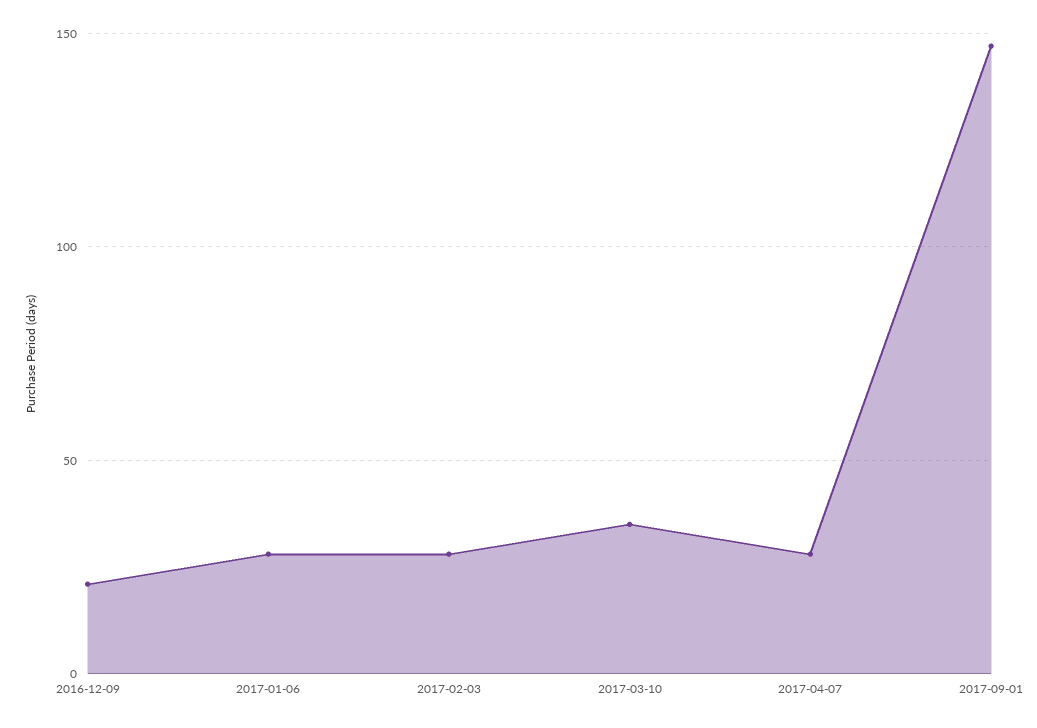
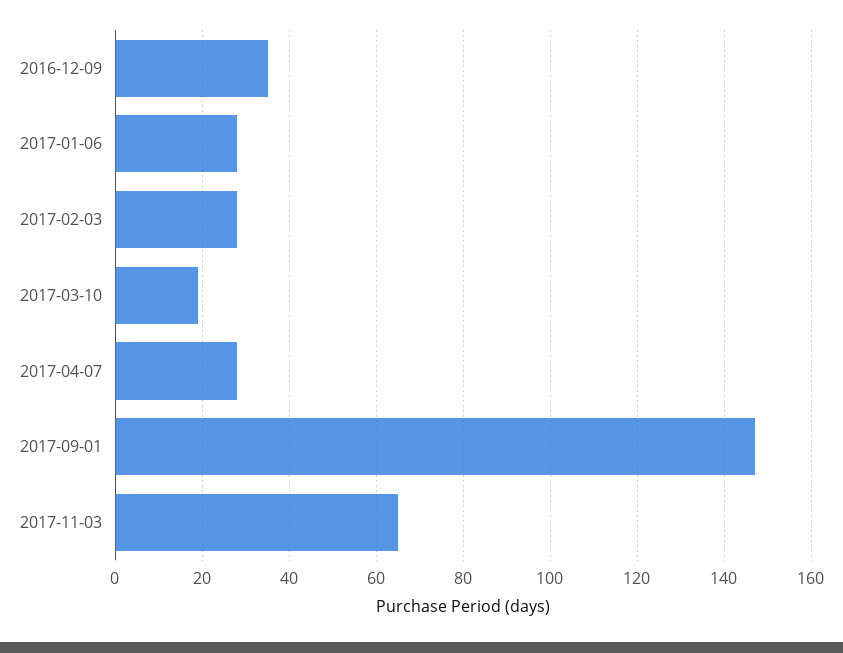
2016-12-09: 20 -> 35
2017-03-10: 35 -> 20
2017-11-03: none -> 65

